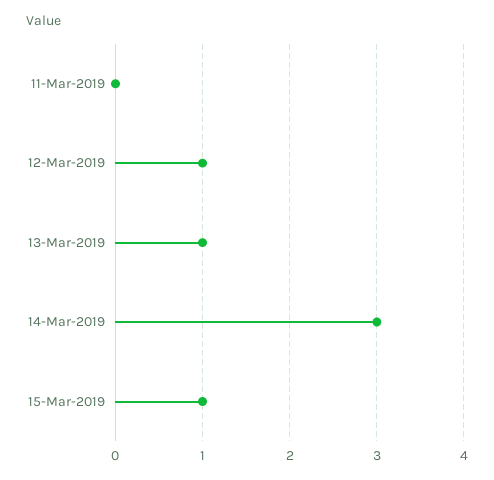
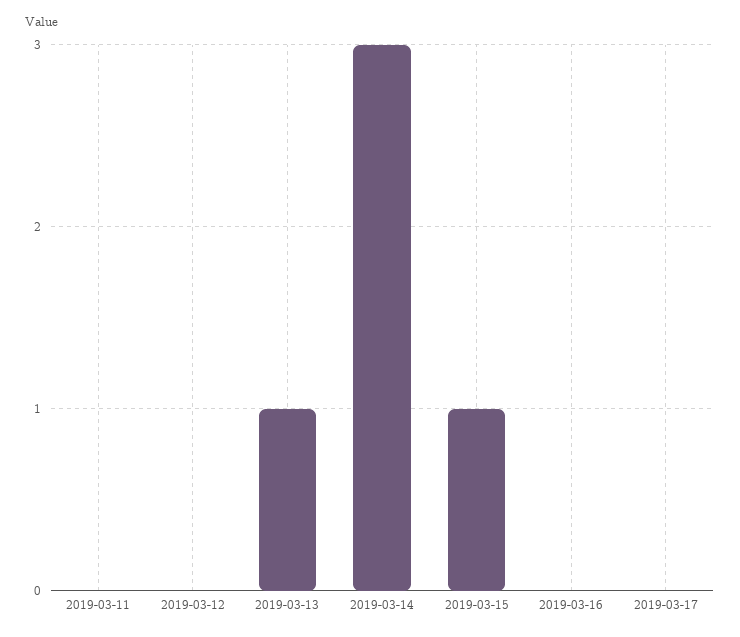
12-Mar-2019: 1 -> 0
2019-03-16: none -> 0
2019-03-17: none -> 0

